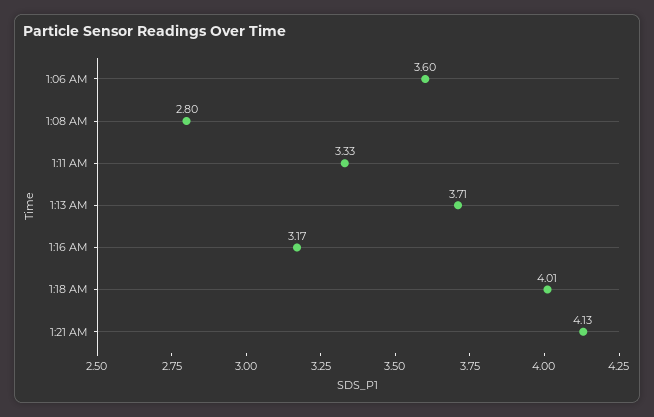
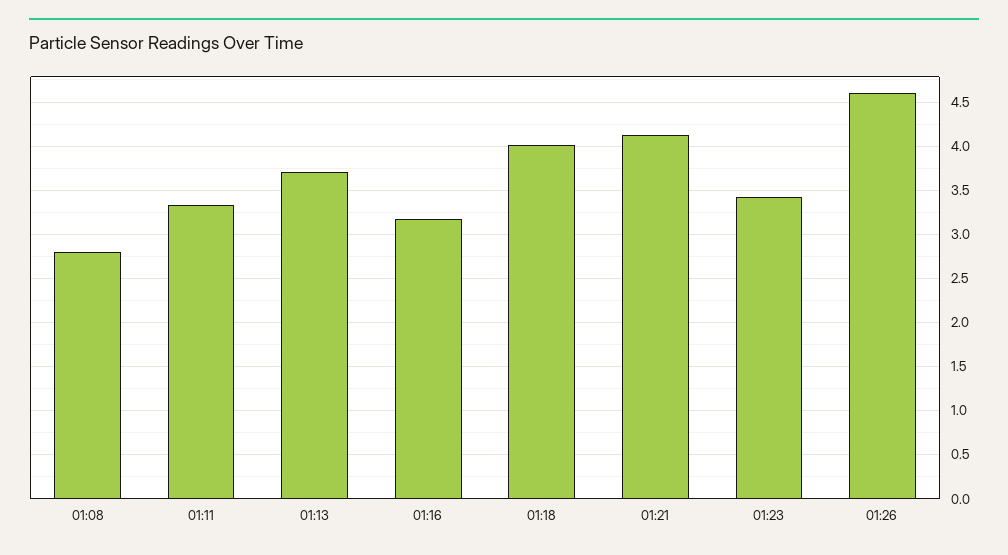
1:06 AM: 3.6 -> none
01:23: none -> 3.4
01:26: none -> 4.6

